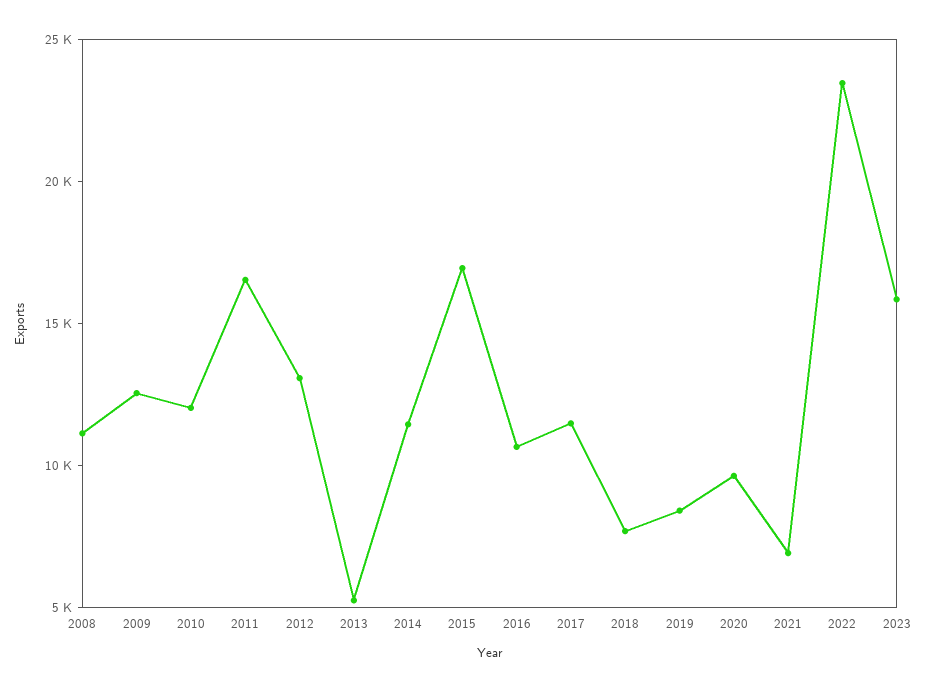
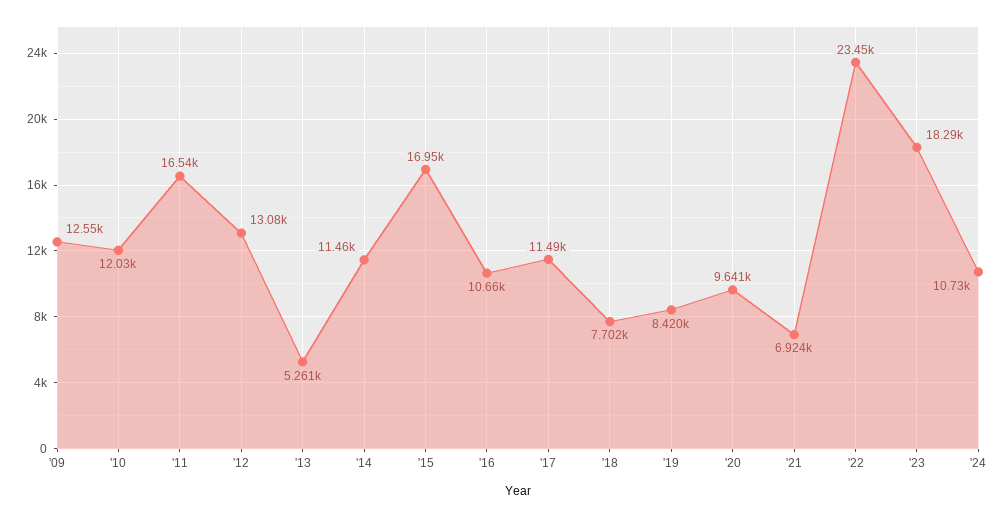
2008: 11000 -> none
2023: 16000 -> 18290
'24: none -> 10730

